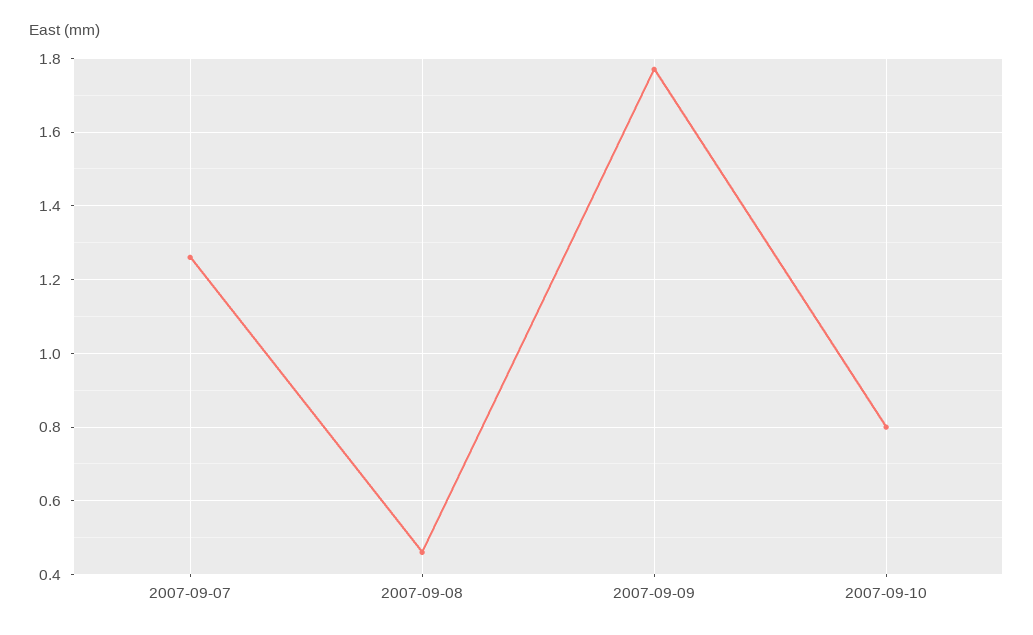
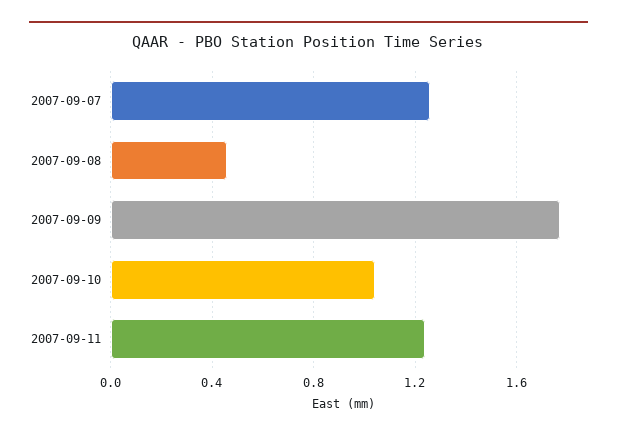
2007-09-10: 0.8 -> 1.05
2007-09-11: none -> 1.25

